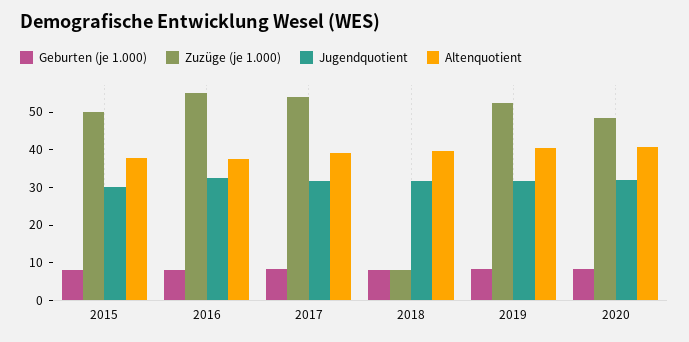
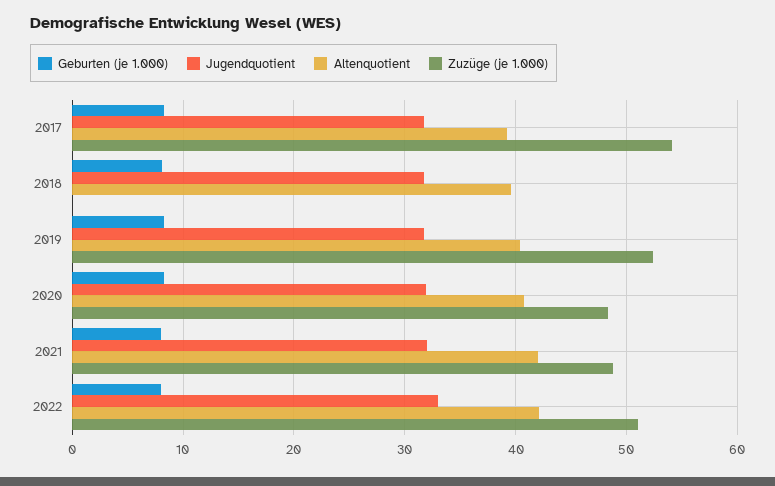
Geburten (je 1.000), 2015: 7.5 -> none
Zuzüge (je 1.000), 2015: 50 -> none
Jugendquotient, 2015: 30 -> none
Altenquotient, 2015: 37.5 -> none
Geburten (je 1.000), 2016: 7.5 -> none
Zuzüge (je 1.000), 2016: 55 -> none
Jugendquotient, 2016: 32.5 -> none
Altenquotient, 2016: 37.5 -> none
Zuzüge (je 1.000), 2018: 7.5 -> 0
Geburten (je 1.000), 2021: none -> 8
Jugendquotient, 2021: none -> 32
Altenquotient, 2021: none -> 42
Zuzüge (je 1.000), 2021: none -> 49
Geburten (je 1.000), 2022: none -> 8
Jugendquotient, 2022: none -> 33
Altenquotient, 2022: none -> 42
Zuzüge (je 1.000), 2022: none -> 51

